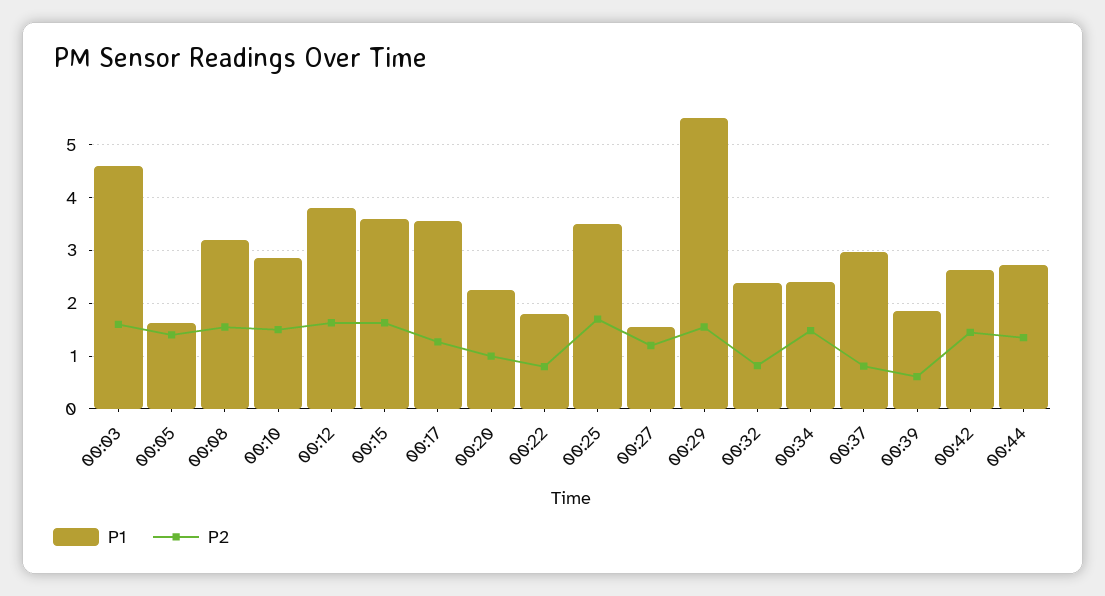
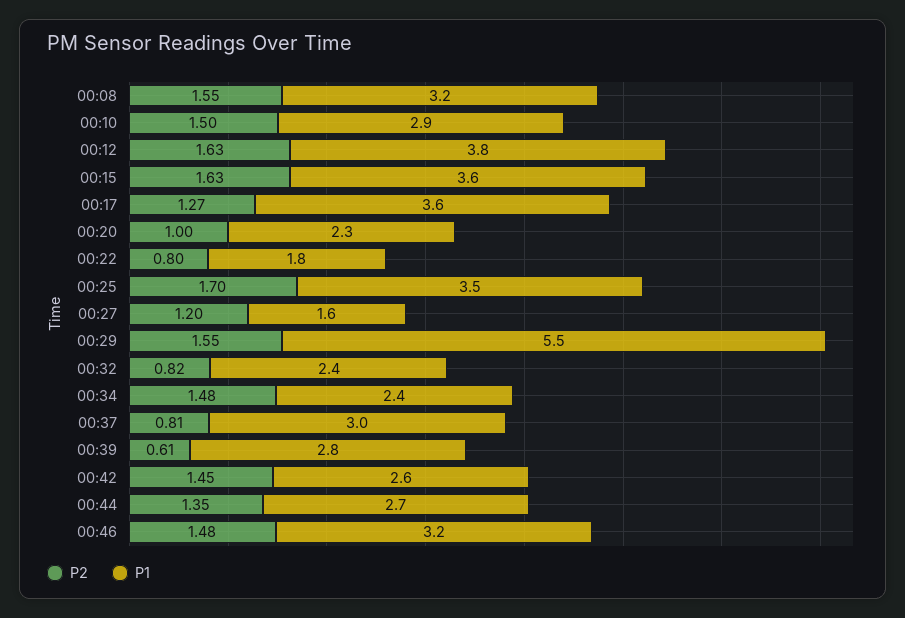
P1, 00:03: 4.6 -> none
P2, 00:03: 1.6 -> none
P1, 00:05: 1.6 -> none
P2, 00:05: 1.4 -> none
P1, 00:39: 1.8 -> 2.8
P2, 00:46: none -> 1.48
P1, 00:46: none -> 3.2

